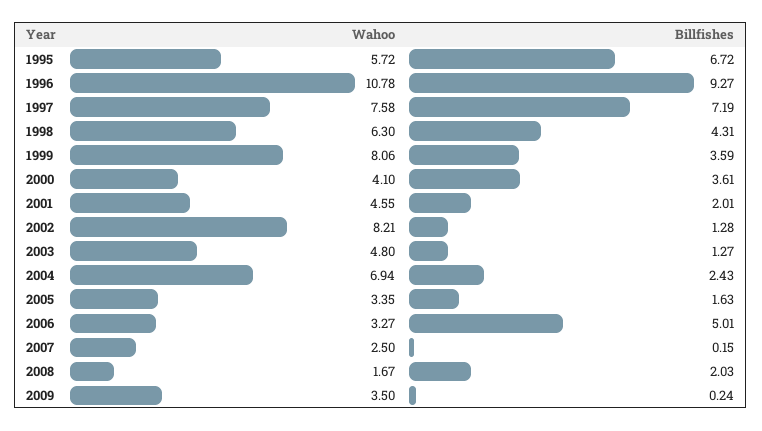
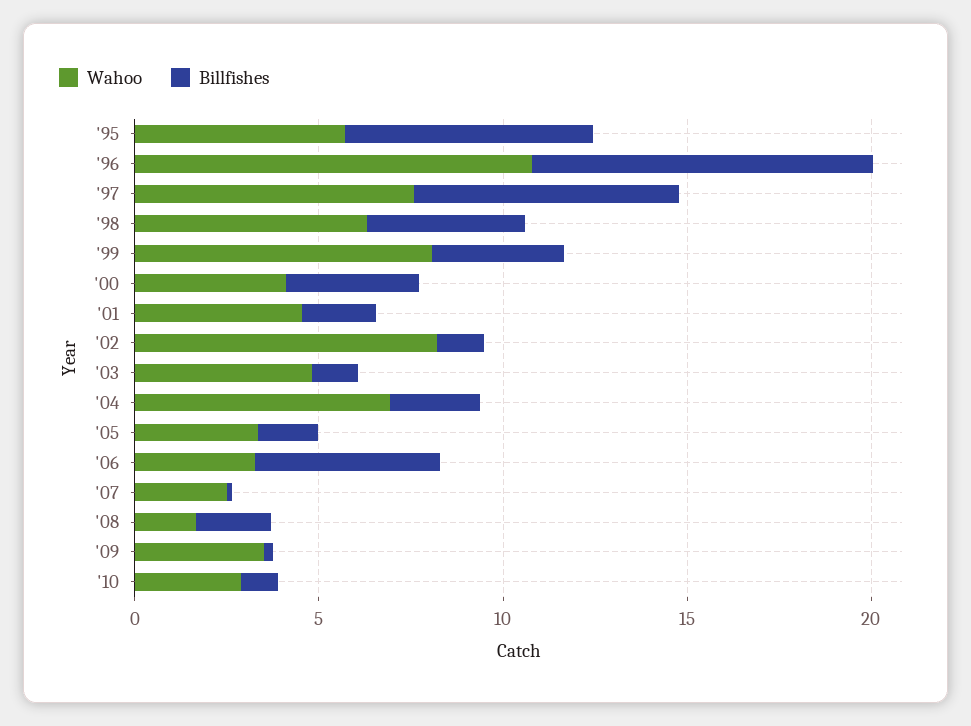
Wahoo, '10: none -> 3
Billfishes, '10: none -> 1

